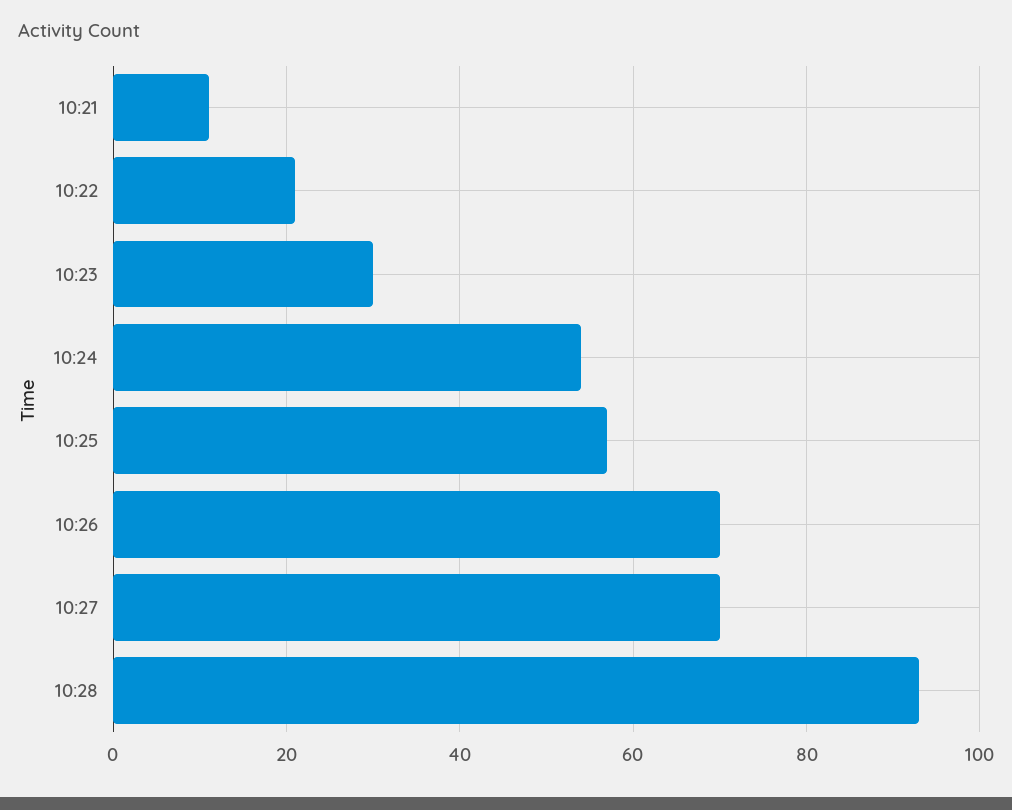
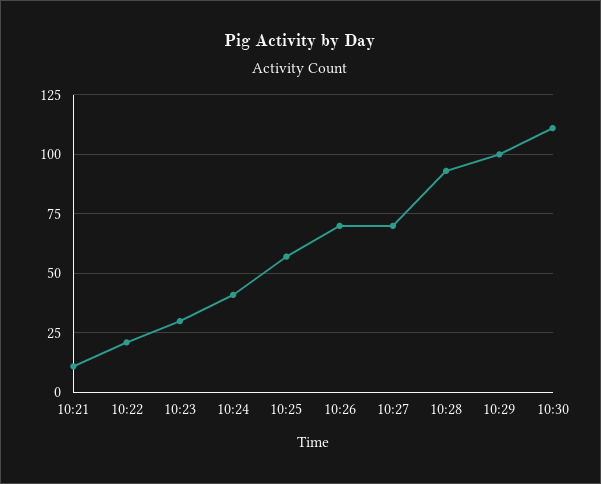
10:24: 55 -> 40
10:29: none -> 100
10:30: none -> 110

